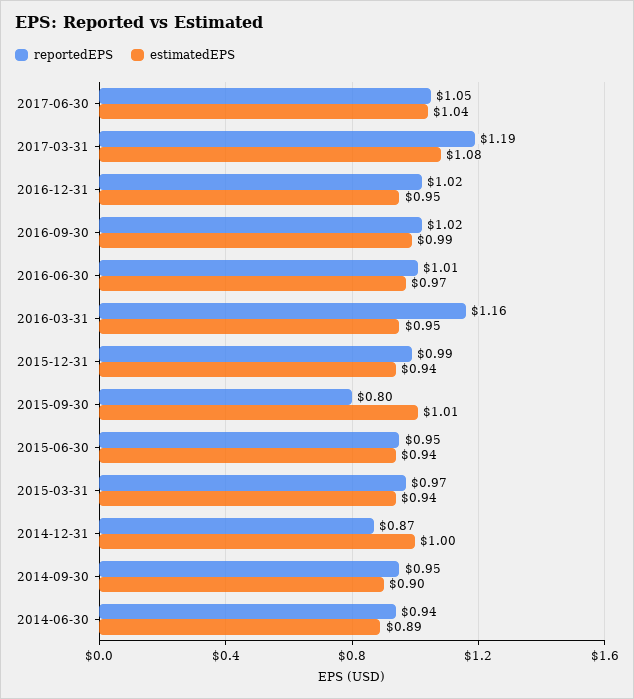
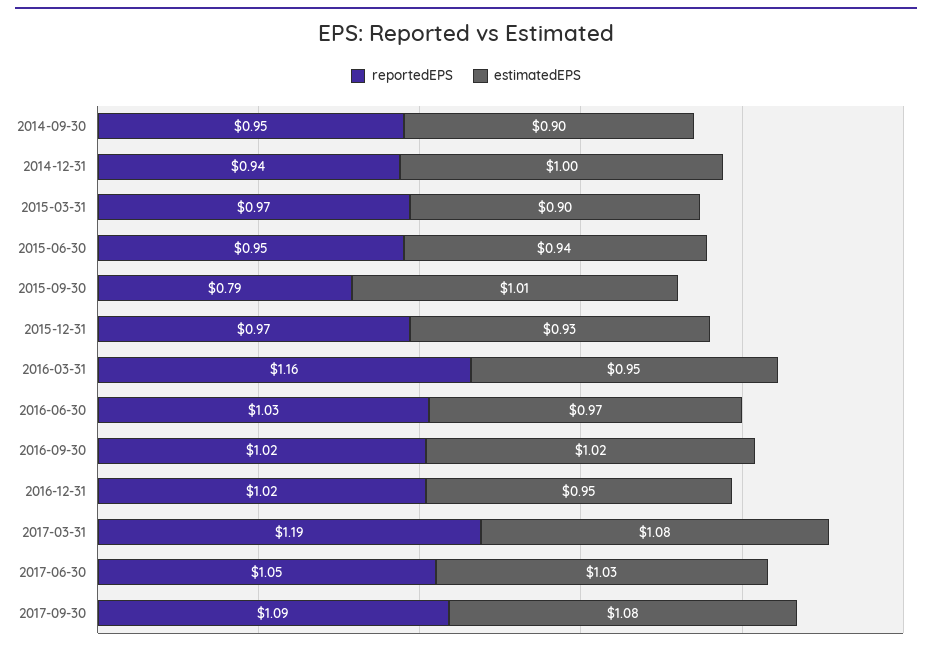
estimatedEPS, 2017-06-30: 1.04 -> 1.03
estimatedEPS, 2016-09-30: 0.99 -> 1.02
reportedEPS, 2016-06-30: 1.01 -> 1.03
reportedEPS, 2015-12-31: 0.99 -> 0.97
estimatedEPS, 2015-12-31: 0.94 -> 0.93
reportedEPS, 2015-09-30: 0.8 -> 0.79
estimatedEPS, 2015-03-31: 0.94 -> 0.9
reportedEPS, 2014-12-31: 0.87 -> 0.94
reportedEPS, 2014-06-30: 0.94 -> none
estimatedEPS, 2014-06-30: 0.89 -> none
reportedEPS, 2017-09-30: none -> 1.09
estimatedEPS, 2017-09-30: none -> 1.08

